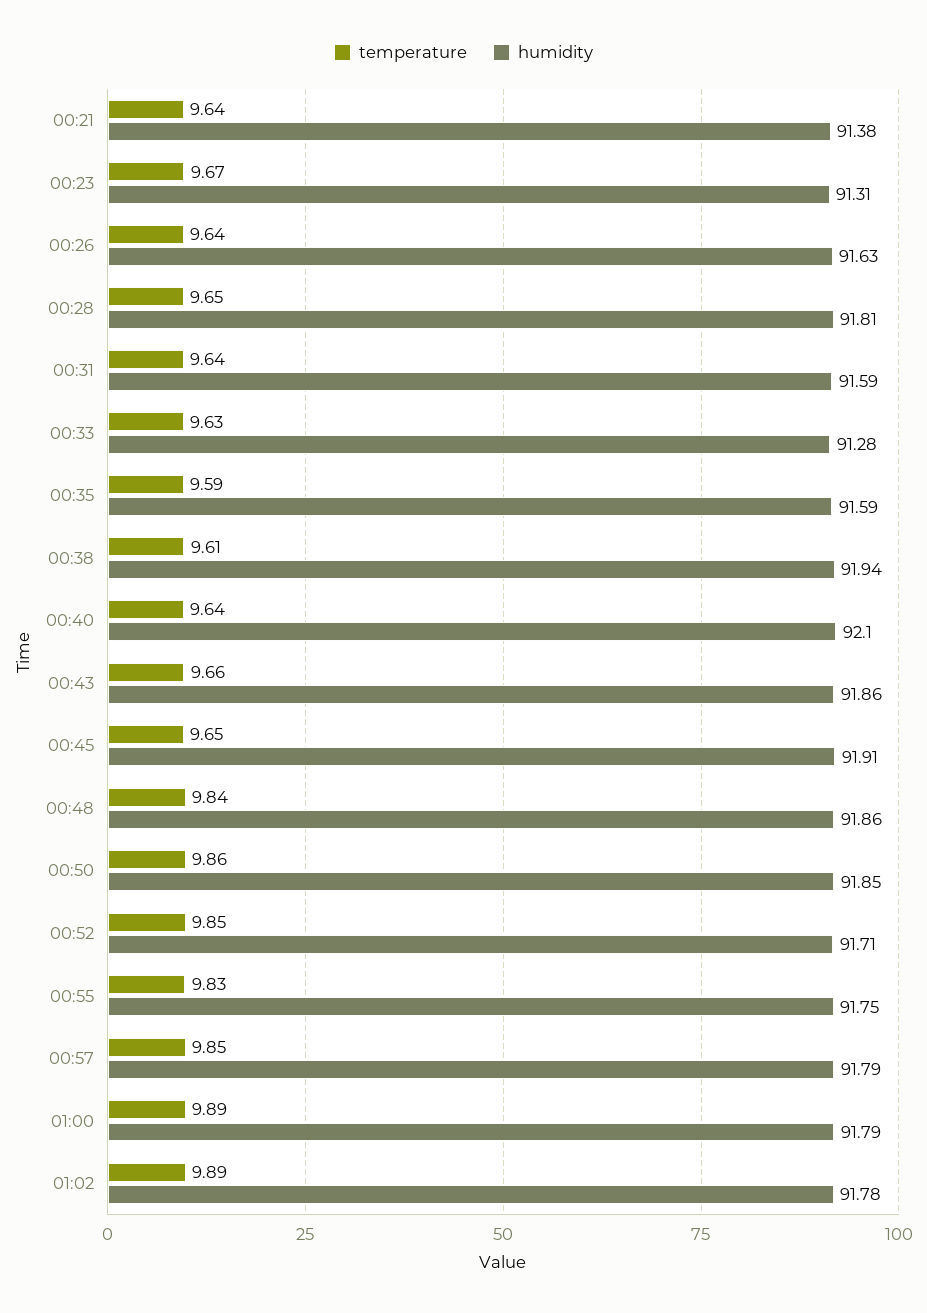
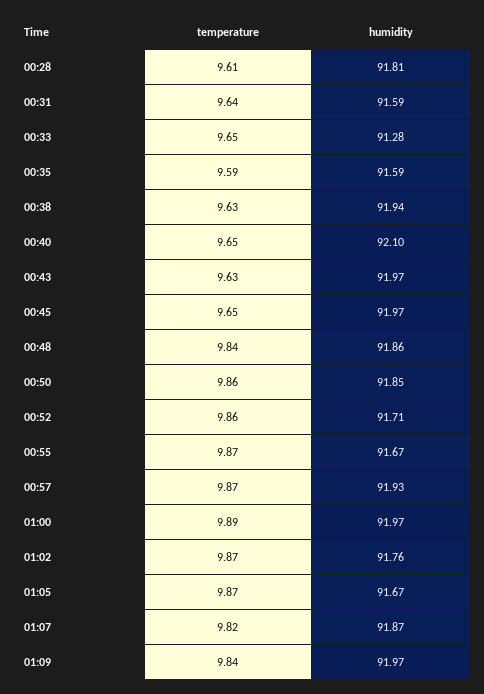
temperature, 00:21: 9.64 -> none
humidity, 00:21: 91.38 -> none
temperature, 00:23: 9.67 -> none
humidity, 00:23: 91.31 -> none
temperature, 00:26: 9.64 -> none
humidity, 00:26: 91.63 -> none
temperature, 00:28: 9.65 -> 9.61
temperature, 00:33: 9.63 -> 9.65
temperature, 00:38: 9.61 -> 9.63
temperature, 00:40: 9.64 -> 9.65
temperature, 00:43: 9.66 -> 9.63
humidity, 00:43: 91.86 -> 91.97
humidity, 00:45: 91.91 -> 91.97
temperature, 00:52: 9.85 -> 9.86
temperature, 00:55: 9.83 -> 9.87
humidity, 00:55: 91.75 -> 91.67
temperature, 00:57: 9.85 -> 9.87
humidity, 00:57: 91.79 -> 91.93
humidity, 01:00: 91.79 -> 91.97
temperature, 01:02: 9.89 -> 9.87
humidity, 01:02: 91.78 -> 91.76
temperature, 01:05: none -> 9.87
humidity, 01:05: none -> 91.67
temperature, 01:07: none -> 9.82
humidity, 01:07: none -> 91.87
temperature, 01:09: none -> 9.84
humidity, 01:09: none -> 91.97

